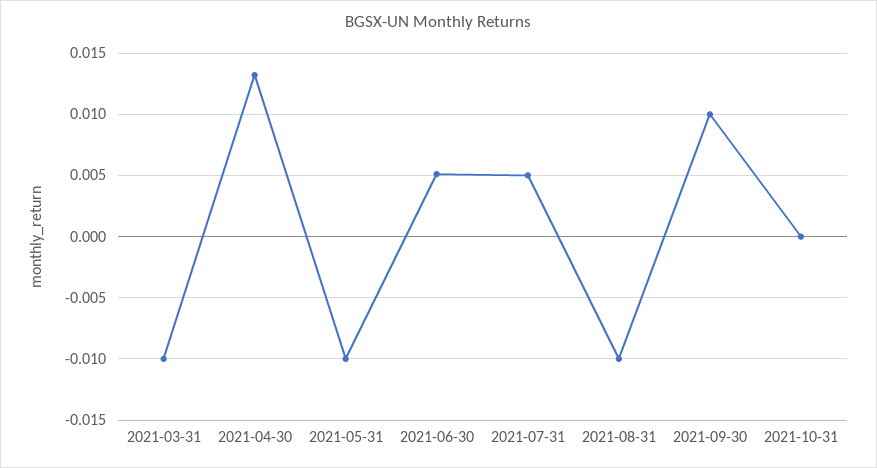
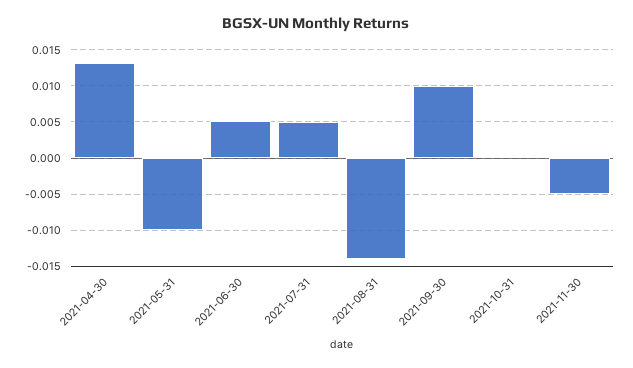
2021-03-31: -0.01 -> none
2021-08-31: -0.01 -> -0.014
2021-11-30: none -> -0.005

